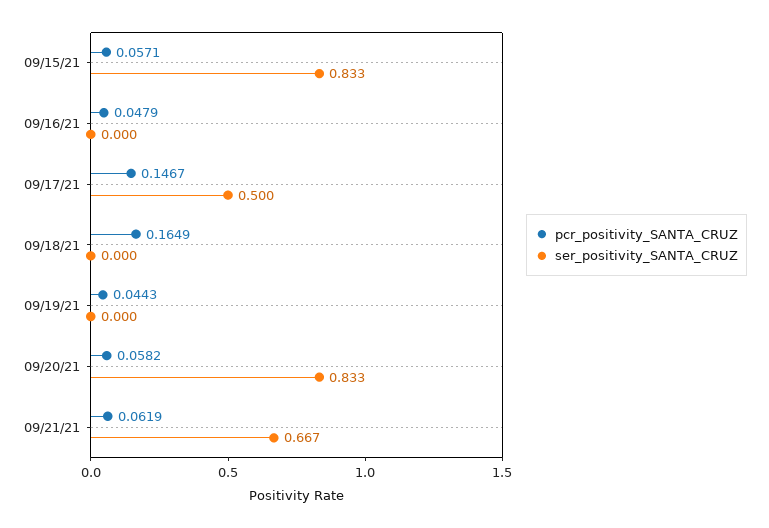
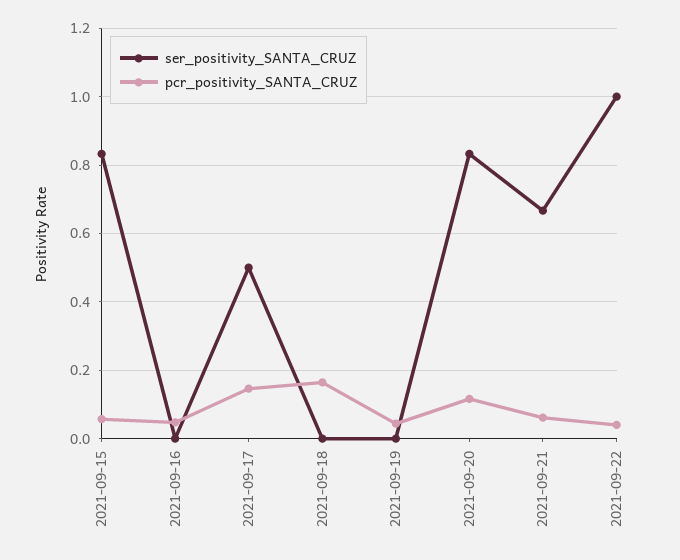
pcr_positivity_SANTA_CRUZ, 09/20/21: 0.0582 -> 0.12
ser_positivity_SANTA_CRUZ, 2021-09-22: none -> 1
pcr_positivity_SANTA_CRUZ, 2021-09-22: none -> 0.04

